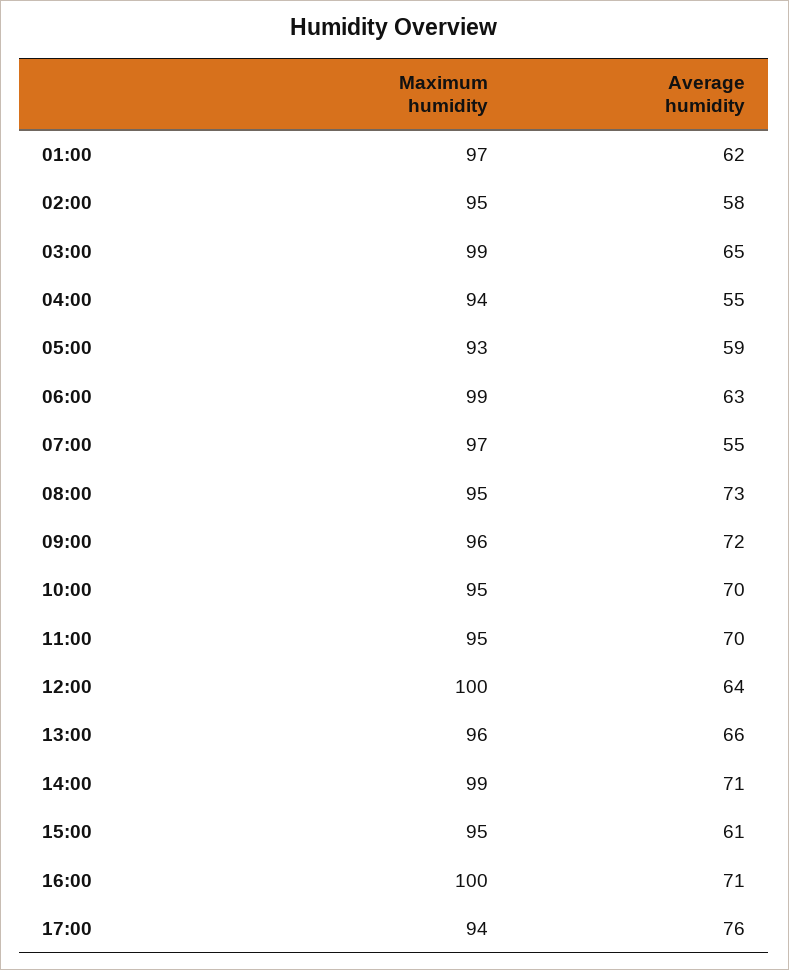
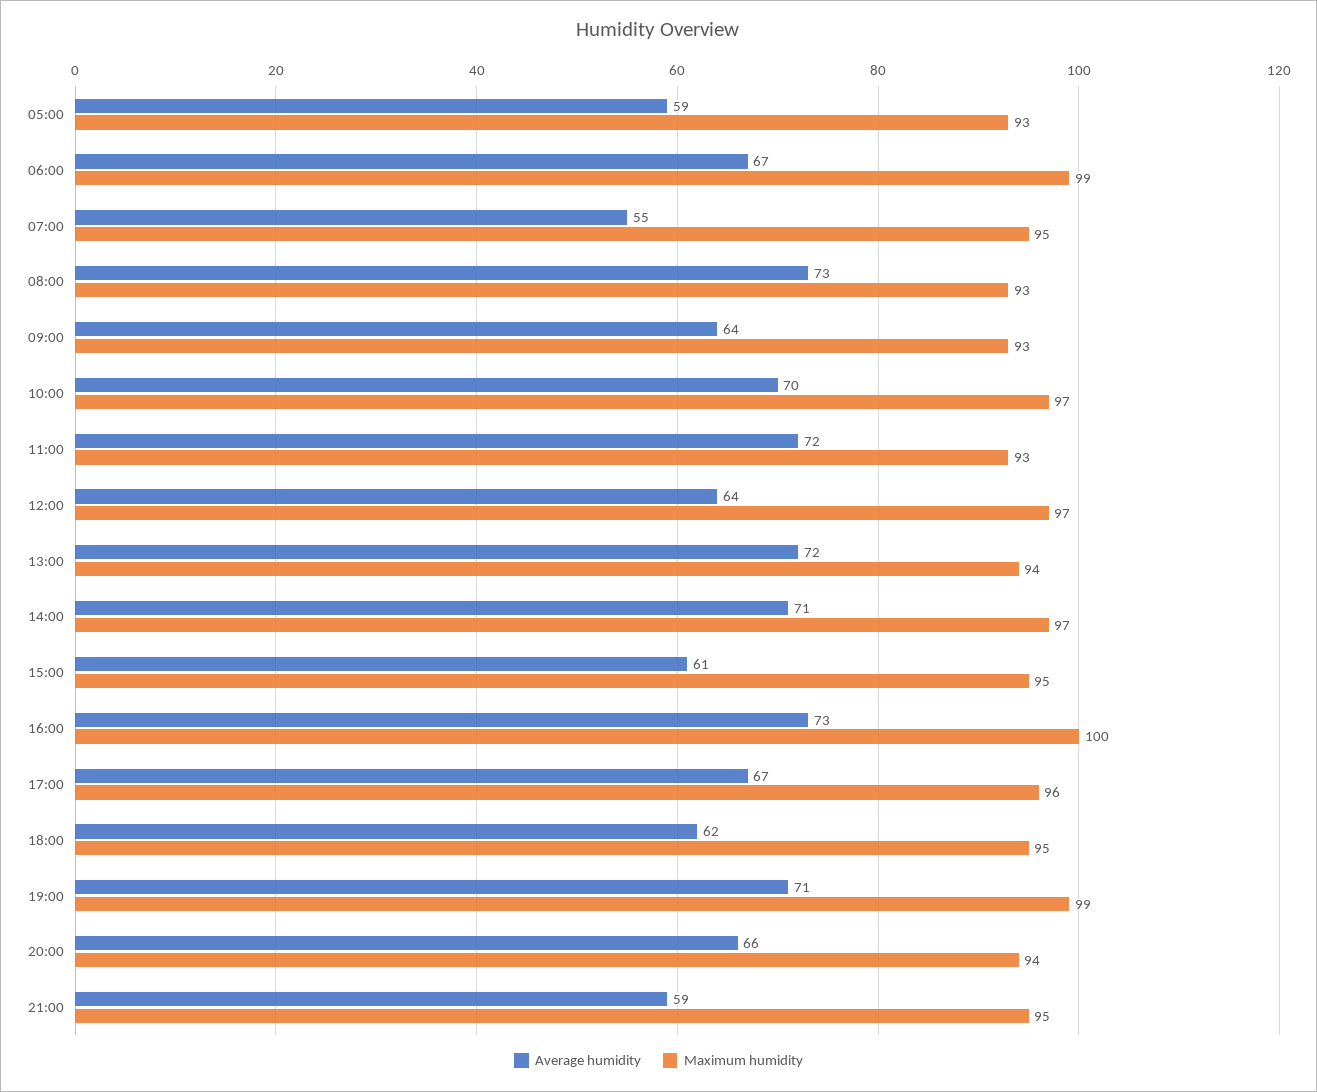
Maximum humidity, 01:00: 97 -> none
Average humidity, 01:00: 62 -> none
Maximum humidity, 02:00: 95 -> none
Average humidity, 02:00: 58 -> none
Maximum humidity, 03:00: 99 -> none
Average humidity, 03:00: 65 -> none
Maximum humidity, 04:00: 94 -> none
Average humidity, 04:00: 55 -> none
Average humidity, 06:00: 63 -> 67
Maximum humidity, 07:00: 97 -> 95
Maximum humidity, 08:00: 95 -> 93
Maximum humidity, 09:00: 96 -> 93
Average humidity, 09:00: 72 -> 64
Maximum humidity, 10:00: 95 -> 97
Maximum humidity, 11:00: 95 -> 93
Average humidity, 11:00: 70 -> 72
Maximum humidity, 12:00: 100 -> 97
Maximum humidity, 13:00: 96 -> 94
Average humidity, 13:00: 66 -> 72
Maximum humidity, 14:00: 99 -> 97
Average humidity, 16:00: 71 -> 73
Maximum humidity, 17:00: 94 -> 96
Average humidity, 17:00: 76 -> 67
Average humidity, 18:00: none -> 62
Maximum humidity, 18:00: none -> 95
Average humidity, 19:00: none -> 71
Maximum humidity, 19:00: none -> 99
Average humidity, 20:00: none -> 66
Maximum humidity, 20:00: none -> 94
Average humidity, 21:00: none -> 59
Maximum humidity, 21:00: none -> 95

